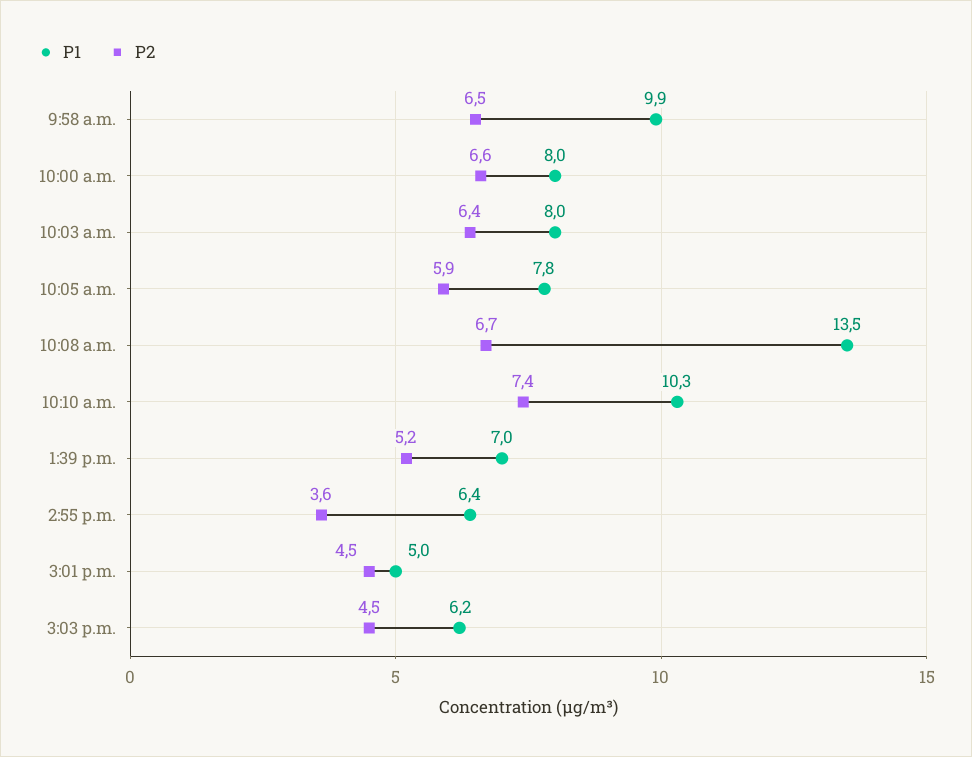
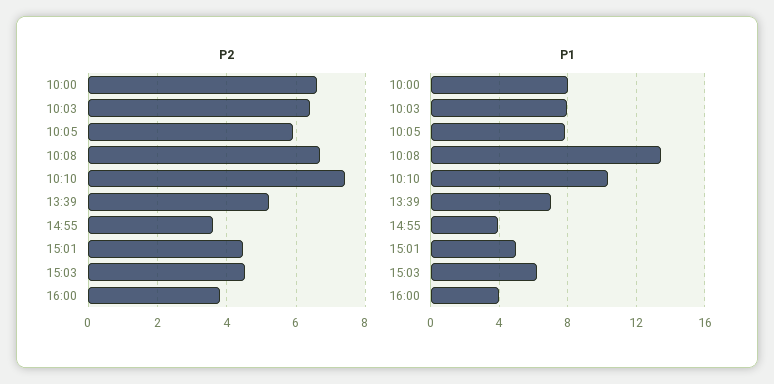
P1, 9:58 a.m.: 9.9 -> none
P2, 9:58 a.m.: 6.5 -> none
P1, 2:55 p.m.: 6.4 -> 4
P2, 16:00: none -> 3.8
P1, 16:00: none -> 4

